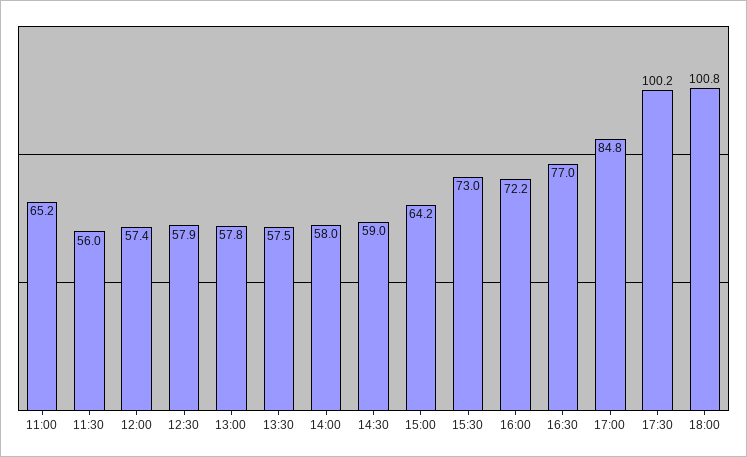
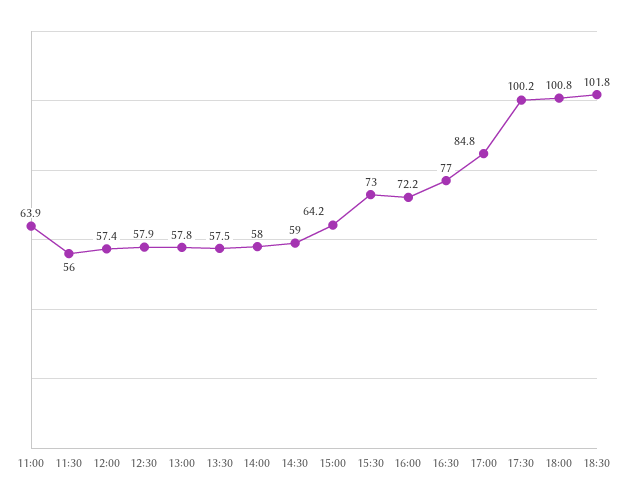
11:00: 65.2 -> 63.9
18:30: none -> 101.8

